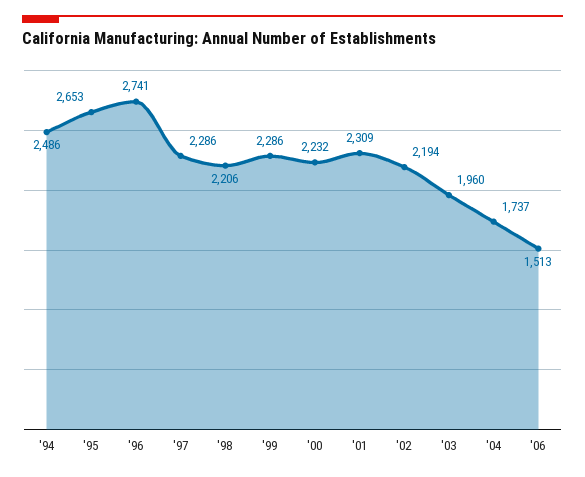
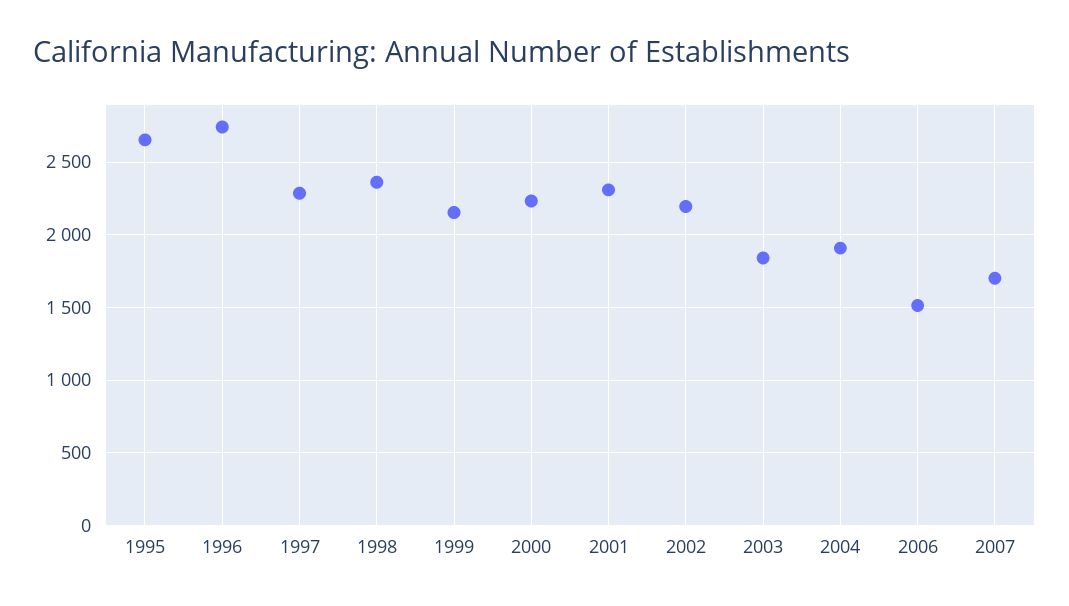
'94: 2486 -> none
'98: 2206 -> 2350
'99: 2286 -> 2150
'03: 1960 -> 1850
'04: 1737 -> 1900
2007: none -> 1700

